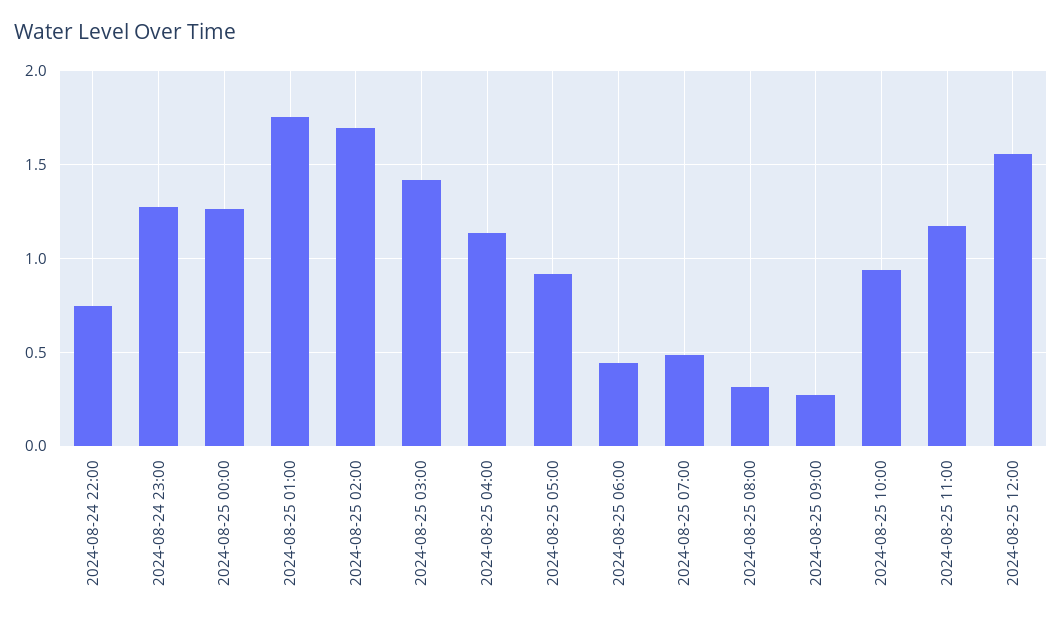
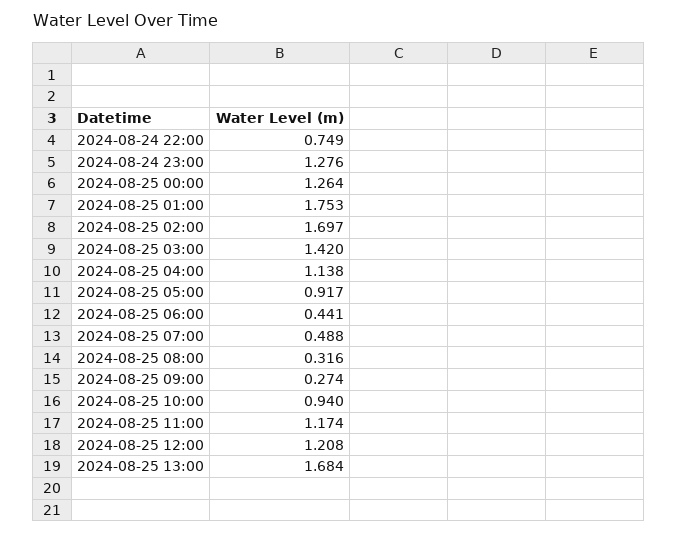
2024-08-25 12:00: 1.55 -> 1.208
2024-08-25 13:00: none -> 1.684

